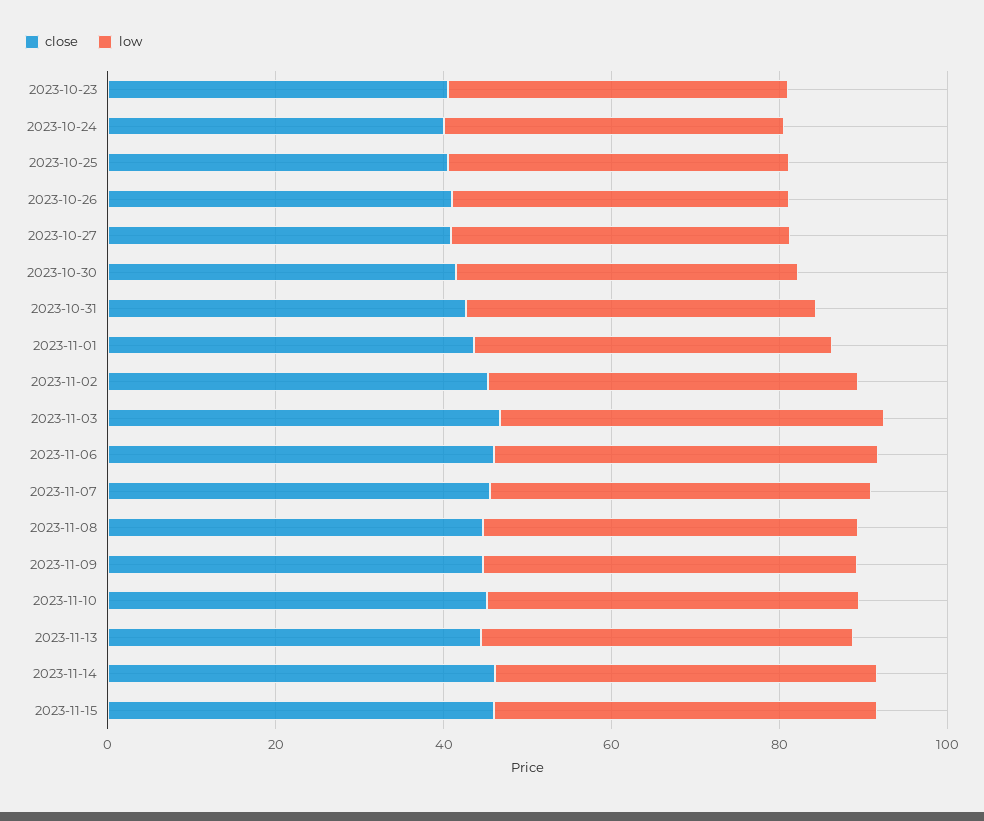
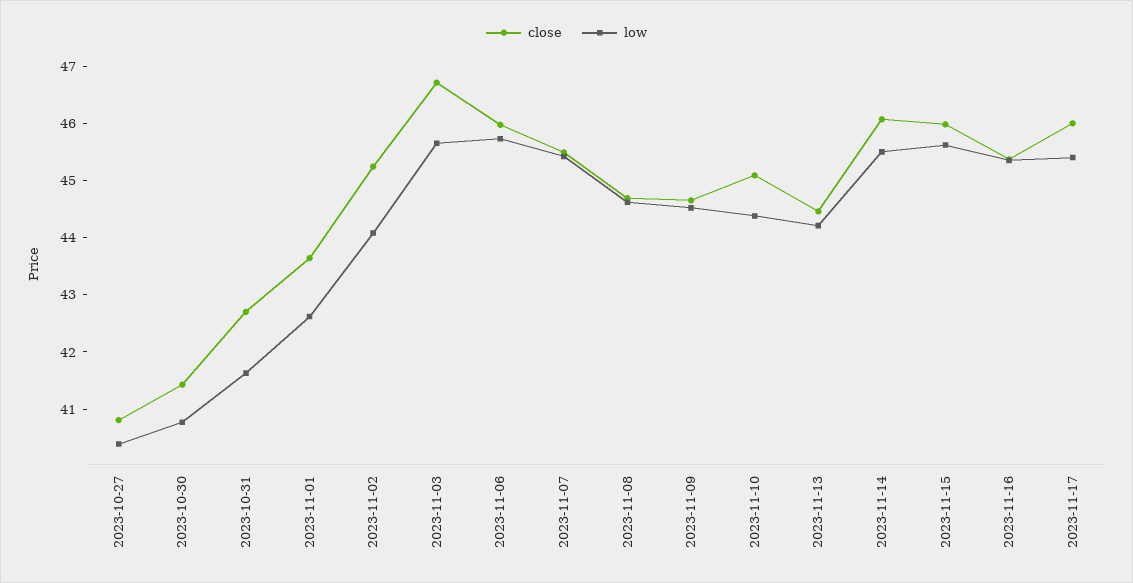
close, 2023-10-23: 40 -> none
low, 2023-10-23: 40 -> none
close, 2023-10-24: 40 -> none
low, 2023-10-24: 40 -> none
close, 2023-10-25: 40 -> none
low, 2023-10-25: 40 -> none
close, 2023-10-26: 40 -> none
low, 2023-10-26: 40 -> none
close, 2023-11-16: none -> 45.4
low, 2023-11-16: none -> 45.4
close, 2023-11-17: none -> 46
low, 2023-11-17: none -> 45.4

